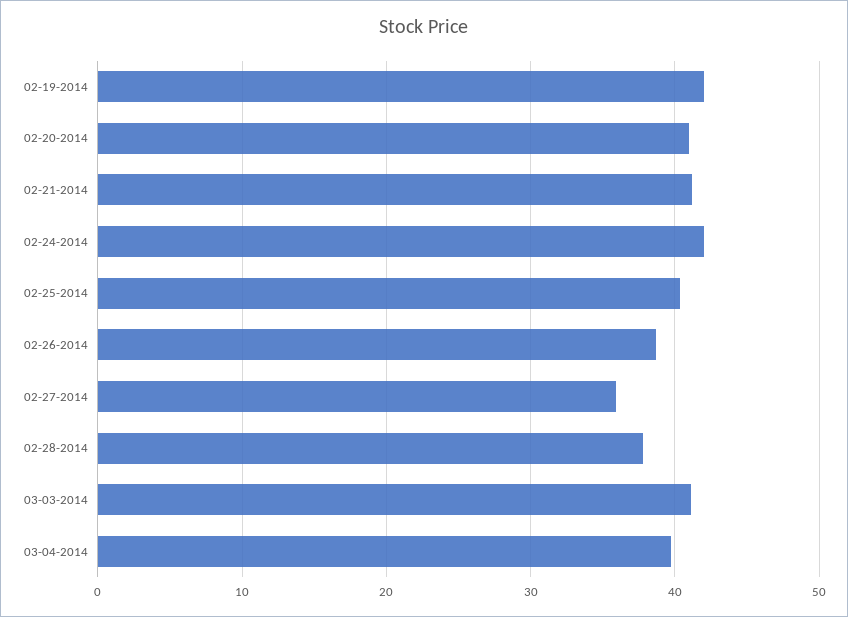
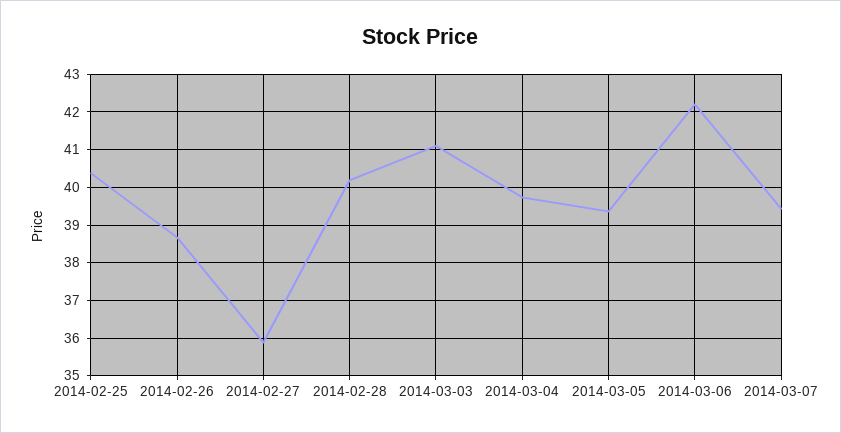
02-19-2014: 42 -> none
02-20-2014: 41 -> none
02-21-2014: 41 -> none
02-24-2014: 42 -> none
02-28-2014: 38 -> 40.2
2014-03-05: none -> 39.4
2014-03-06: none -> 42.2
2014-03-07: none -> 39.4

